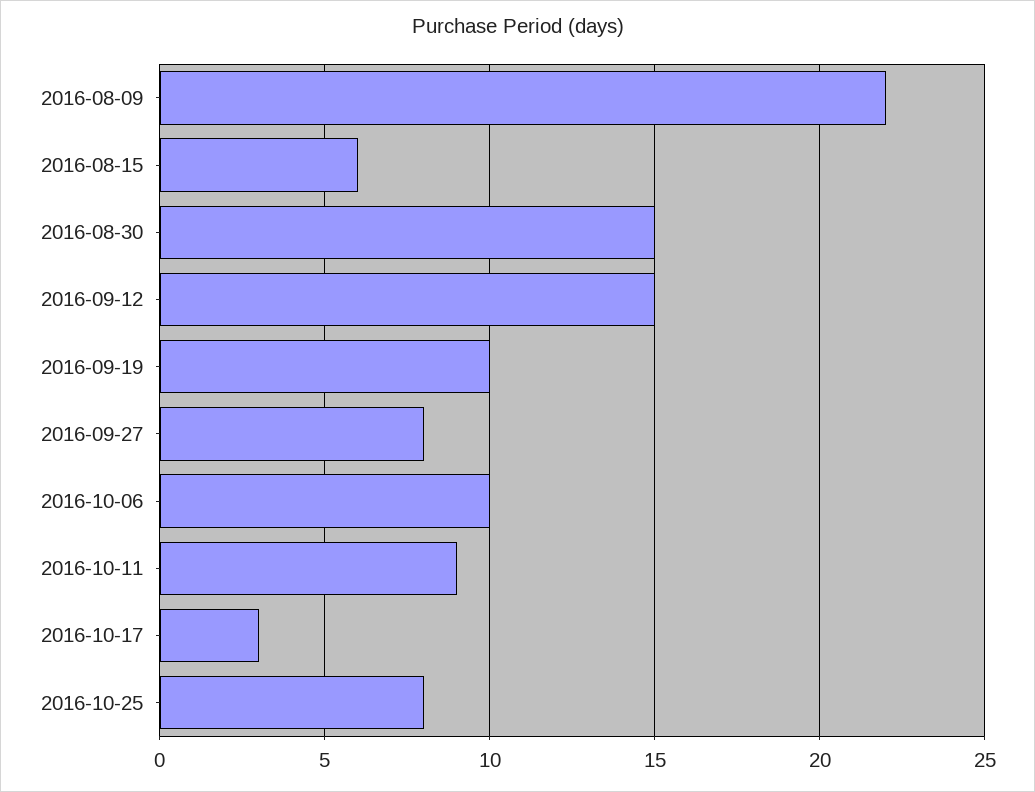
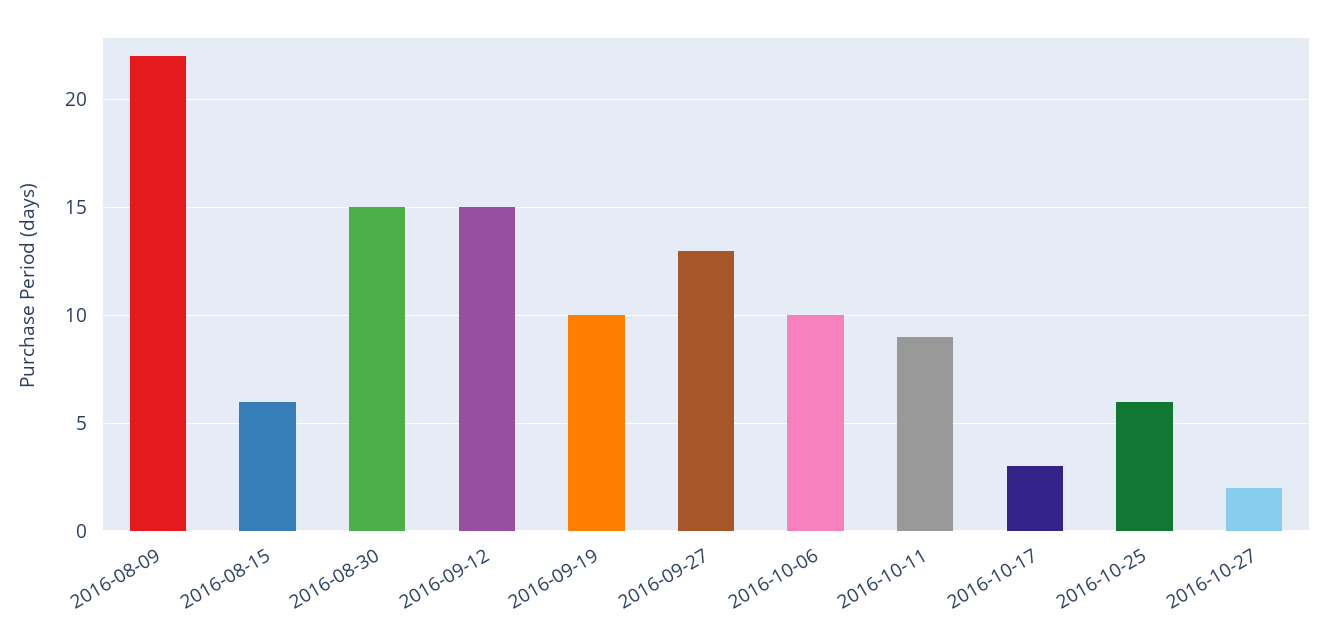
2016-09-27: 8 -> 13
2016-10-25: 8 -> 6
2016-10-27: none -> 2

